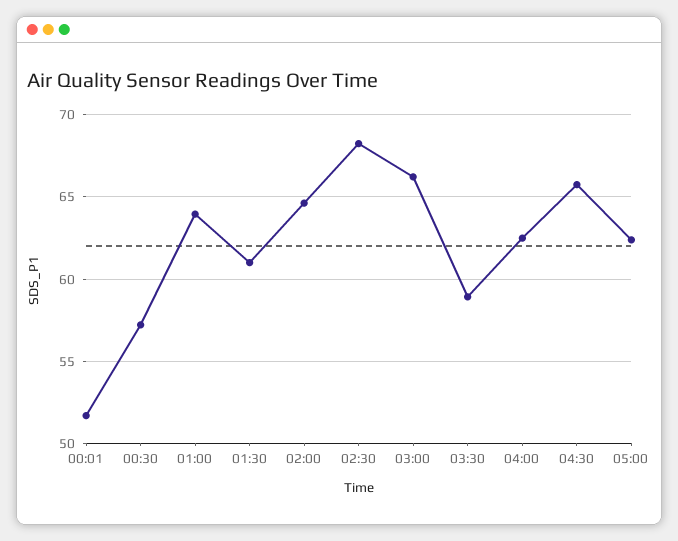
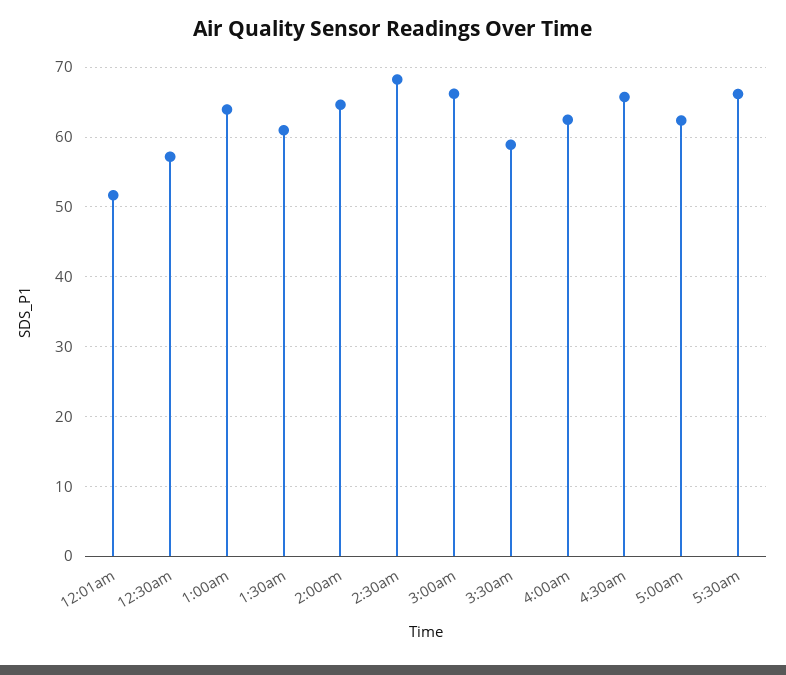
5:30am: none -> 66

